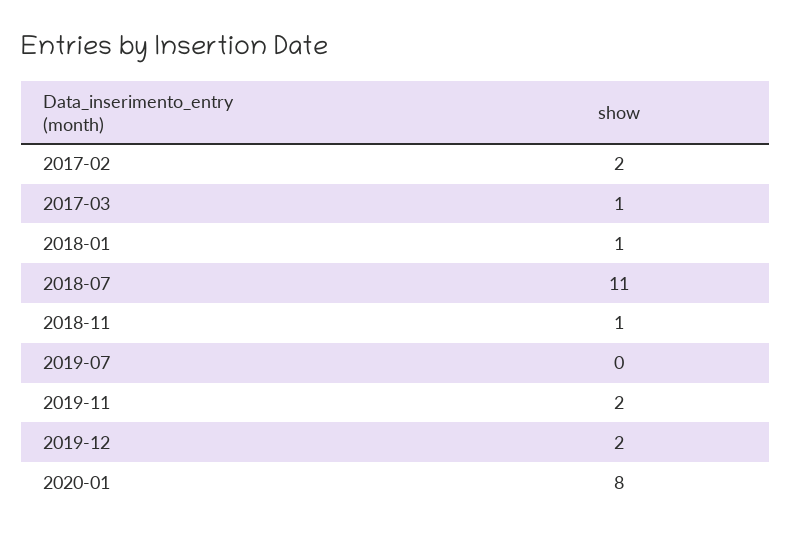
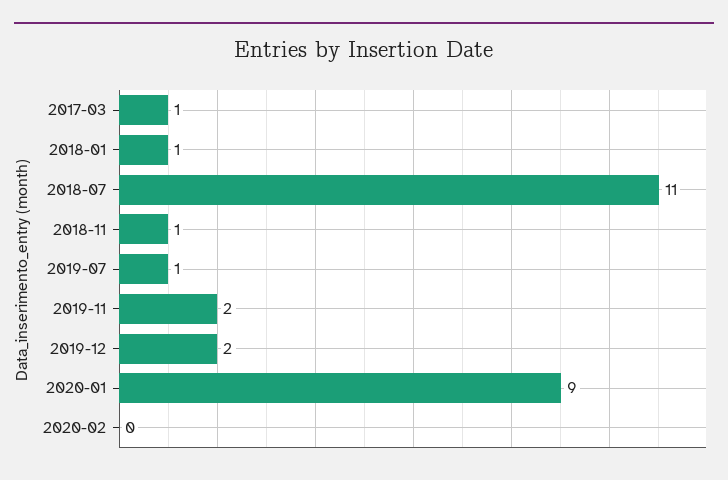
2017-02: 2 -> none
2019-07: 0 -> 1
2020-01: 8 -> 9
2020-02: none -> 0

